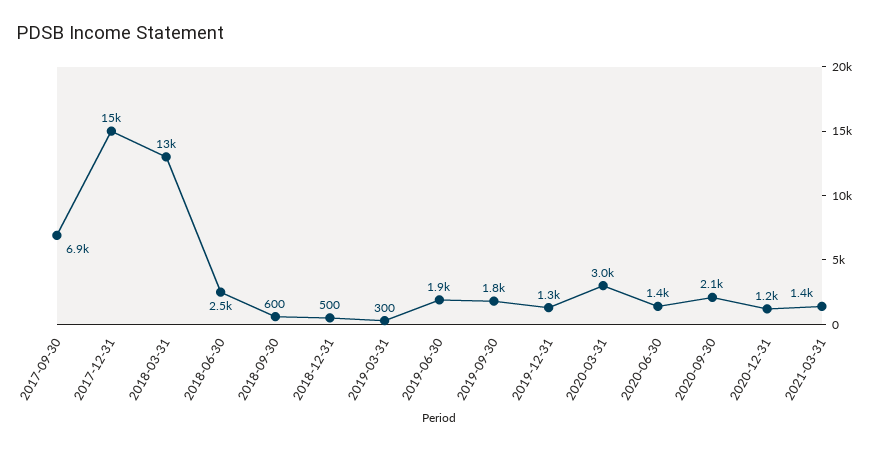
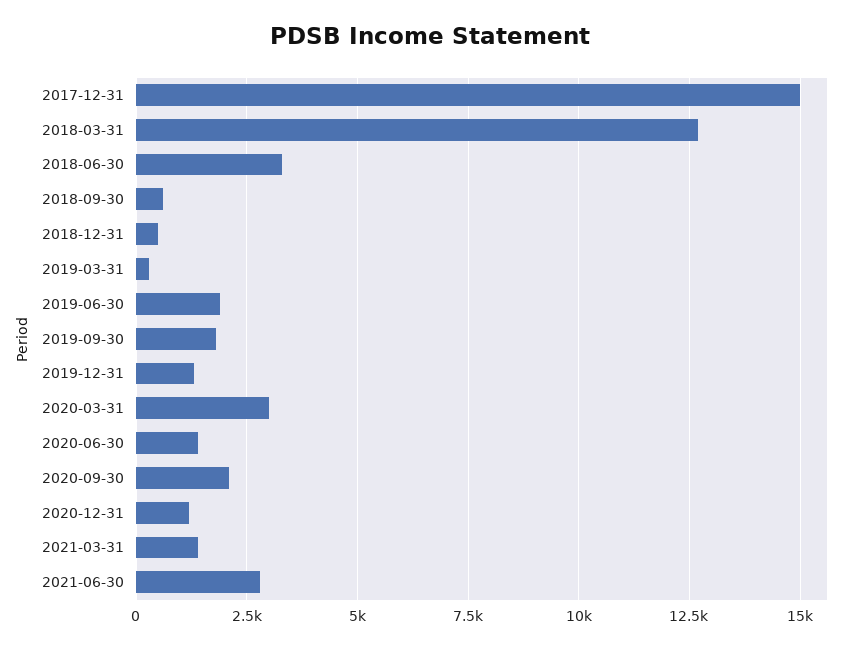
2017-09-30: 6900 -> none
2018-06-30: 2500 -> 3250
2021-06-30: none -> 2750

